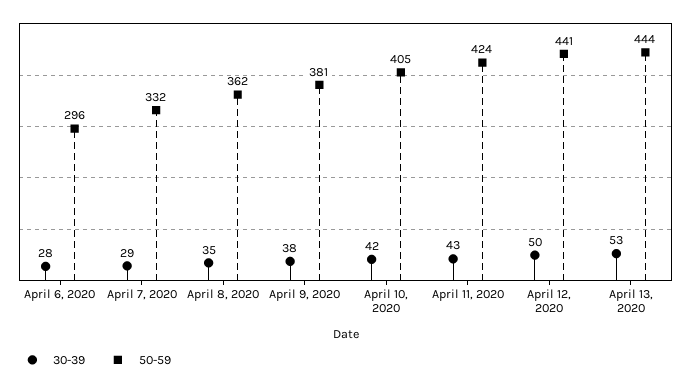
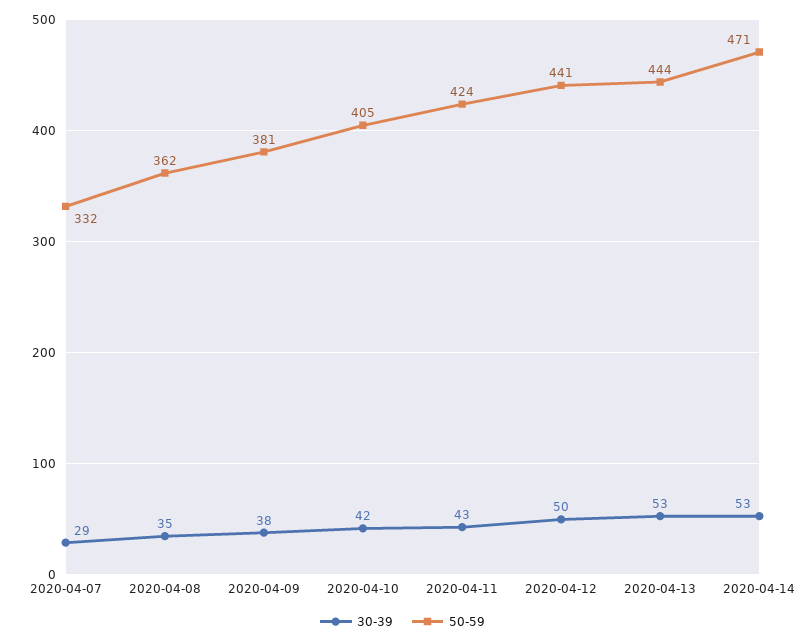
30-39, April 6, 2020: 28 -> none
50-59, April 6, 2020: 296 -> none
30-39, 2020-04-14: none -> 53
50-59, 2020-04-14: none -> 471

